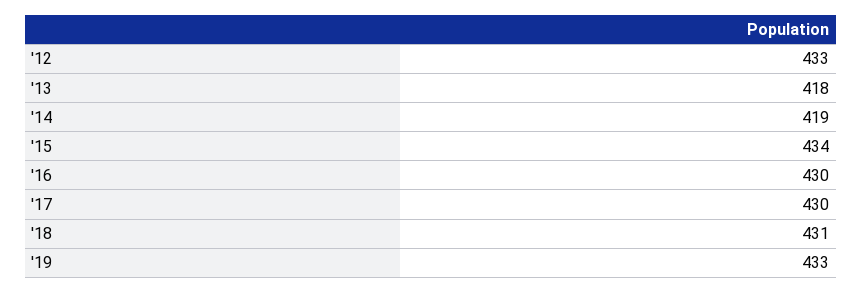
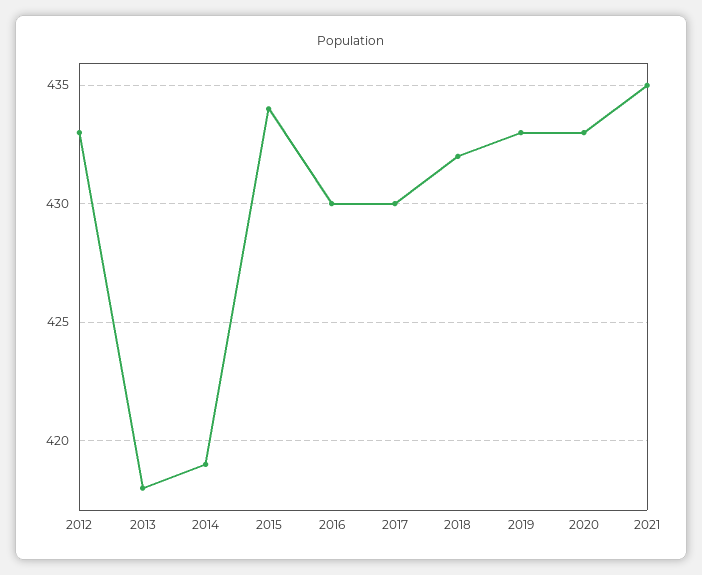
'18: 431 -> 432
2020: none -> 433
2021: none -> 435

